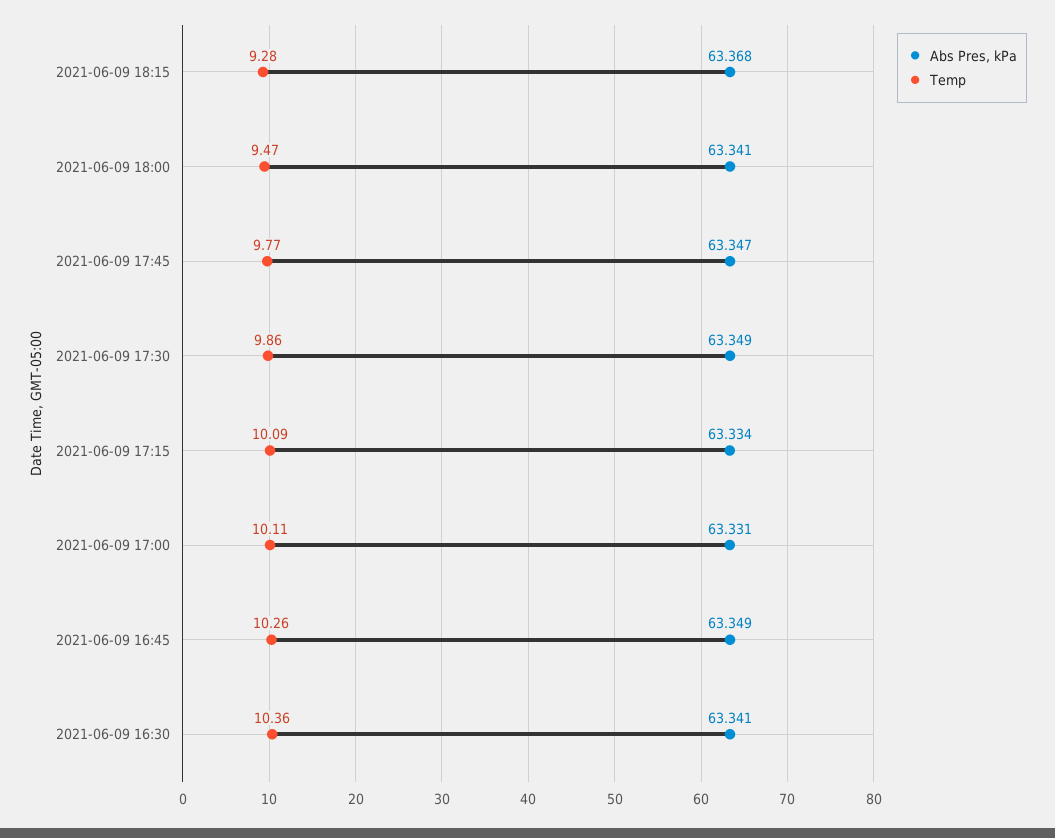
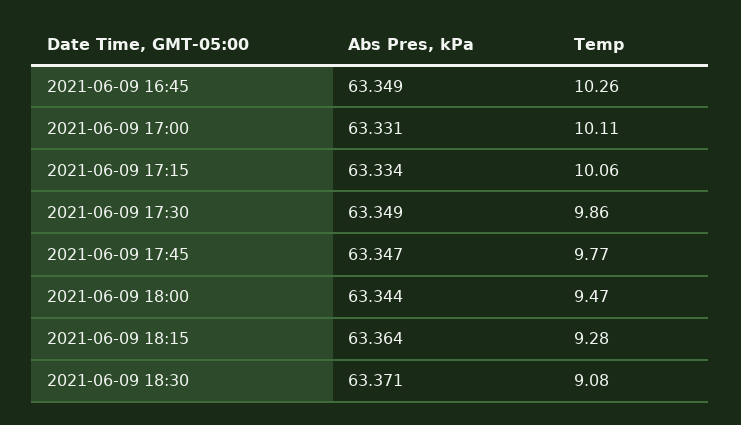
Abs Pres, kPa, 2021-06-09 18:15: 63.368 -> 63.364
Abs Pres, kPa, 2021-06-09 18:00: 63.341 -> 63.344
Temp, 2021-06-09 17:15: 10.09 -> 10.06
Abs Pres, kPa, 2021-06-09 16:30: 63.341 -> none
Temp, 2021-06-09 16:30: 10.36 -> none
Abs Pres, kPa, 2021-06-09 18:30: none -> 63.371
Temp, 2021-06-09 18:30: none -> 9.08

